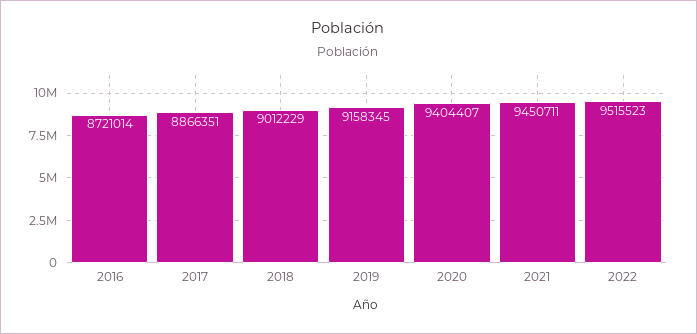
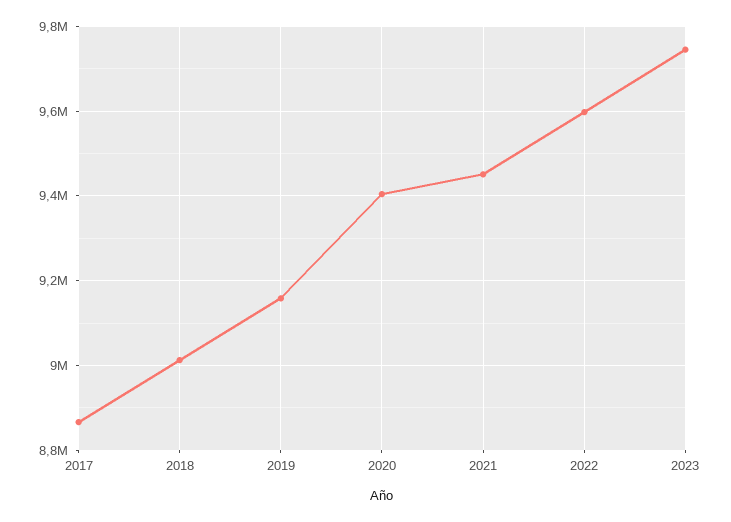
2016: 8721014 -> none
2022: 9515523 -> 9600000
2023: none -> 9740000

